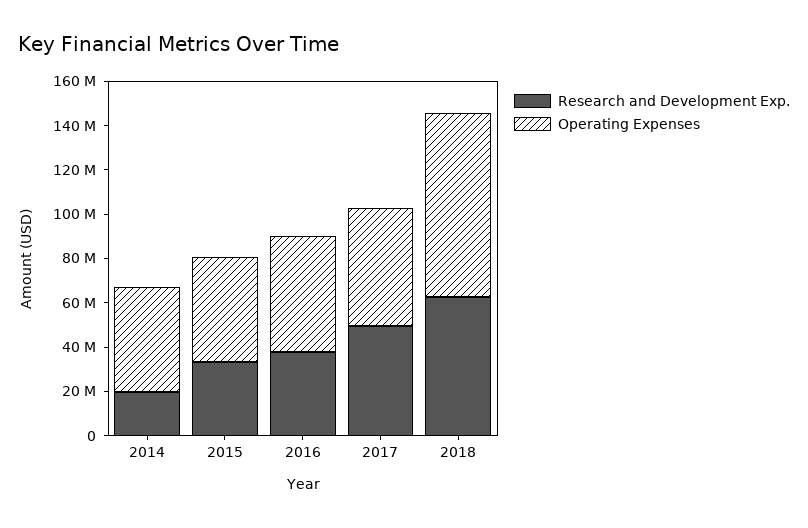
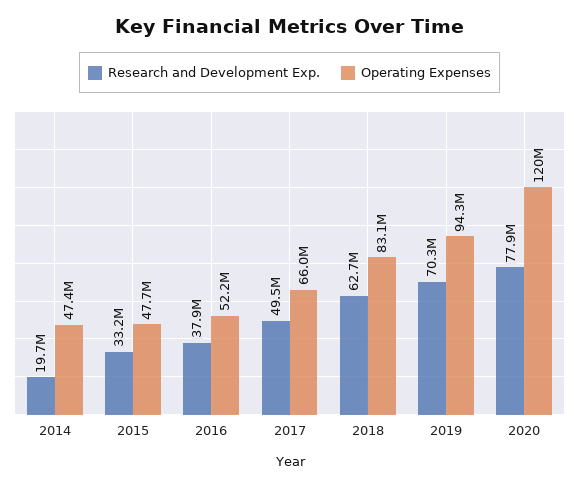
Operating Expenses, 2017: 55000000 -> 66000000
Research and Development Exp., 2019: none -> 70300000
Operating Expenses, 2019: none -> 94300000
Research and Development Exp., 2020: none -> 77900000
Operating Expenses, 2020: none -> 120000000

